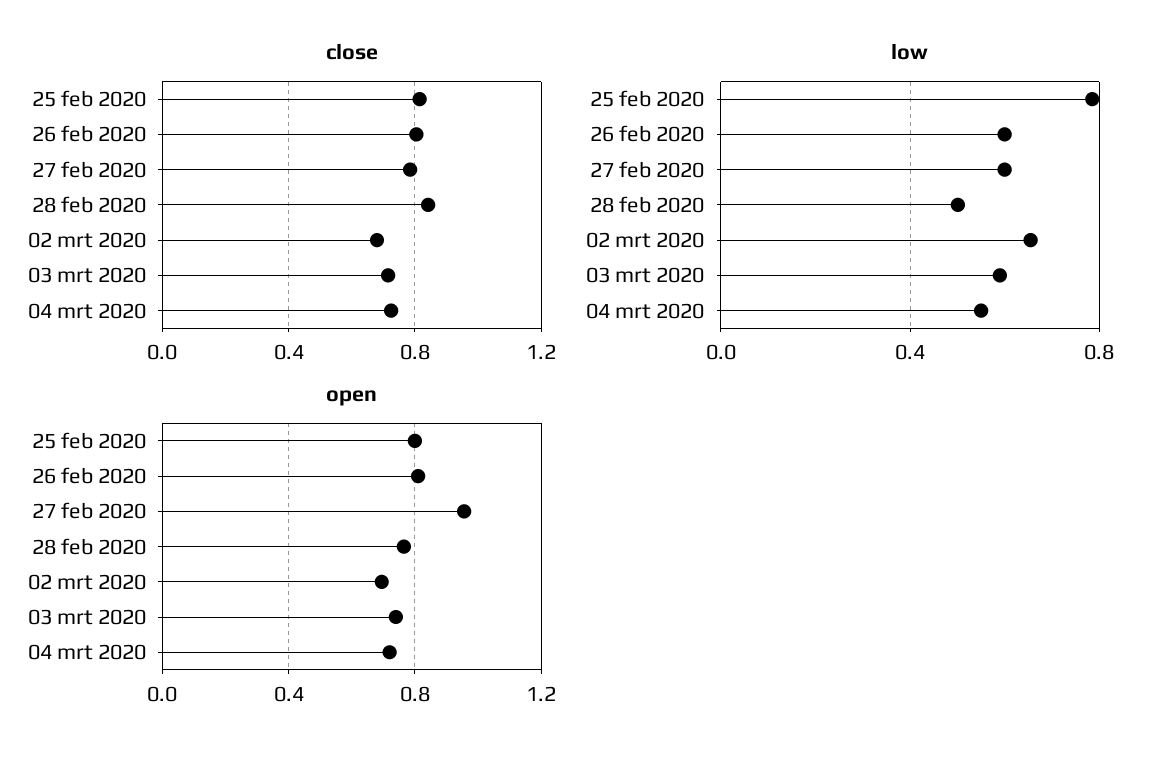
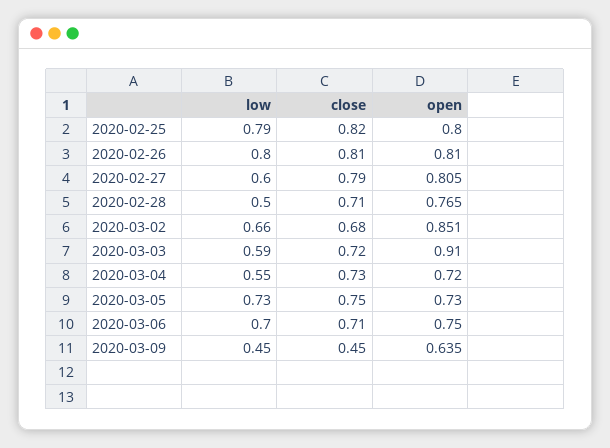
close, 28 feb 2020: 0.85 -> 0.71
low, 26 feb 2020: 0.6 -> 0.8
open, 27 feb 2020: 0.95 -> 0.805
open, 02 mrt 2020: 0.7 -> 0.851
open, 03 mrt 2020: 0.75 -> 0.91
low, 2020-03-05: none -> 0.73
close, 2020-03-05: none -> 0.75
open, 2020-03-05: none -> 0.73
low, 2020-03-06: none -> 0.7
close, 2020-03-06: none -> 0.71
open, 2020-03-06: none -> 0.75
low, 2020-03-09: none -> 0.45
close, 2020-03-09: none -> 0.45
open, 2020-03-09: none -> 0.635

